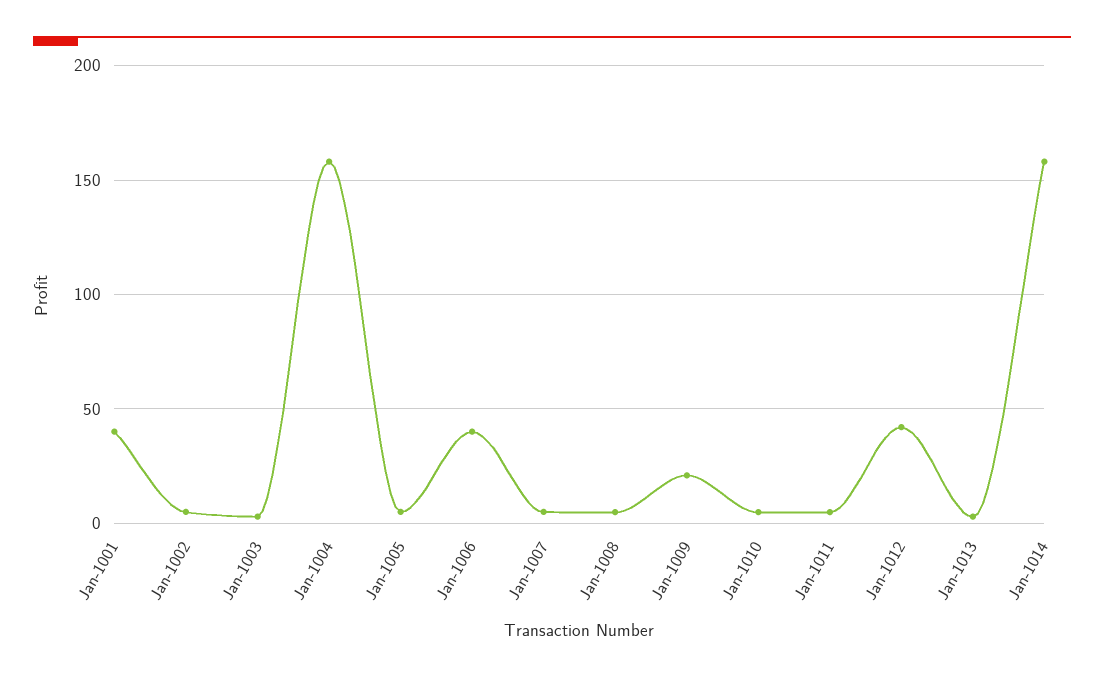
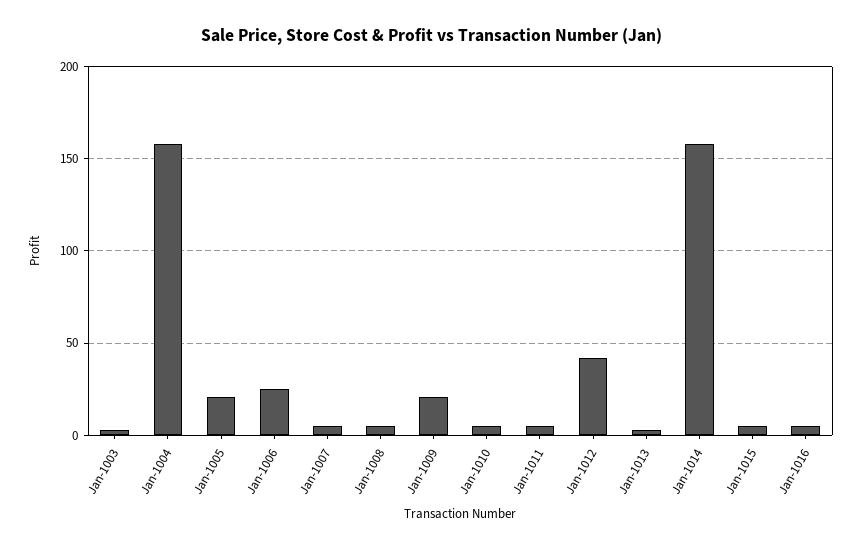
Jan-1001: 40 -> none
Jan-1002: 5 -> none
Jan-1005: 5 -> 20
Jan-1006: 40 -> 25
Jan-1015: none -> 5
Jan-1016: none -> 5

